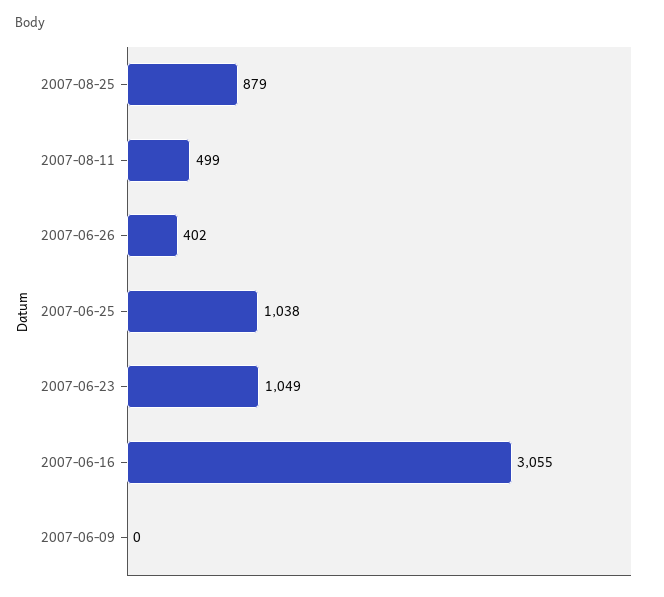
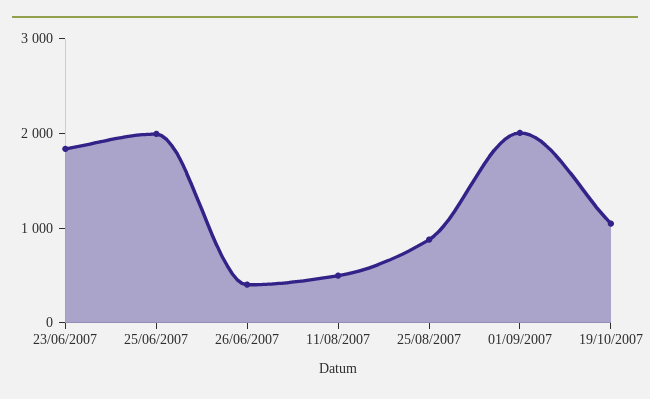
2007-06-25: 1038 -> 2000
2007-06-23: 1049 -> 1800
2007-06-16: 3055 -> none
2007-06-09: 0 -> none
01/09/2007: none -> 2000
19/10/2007: none -> 1000

